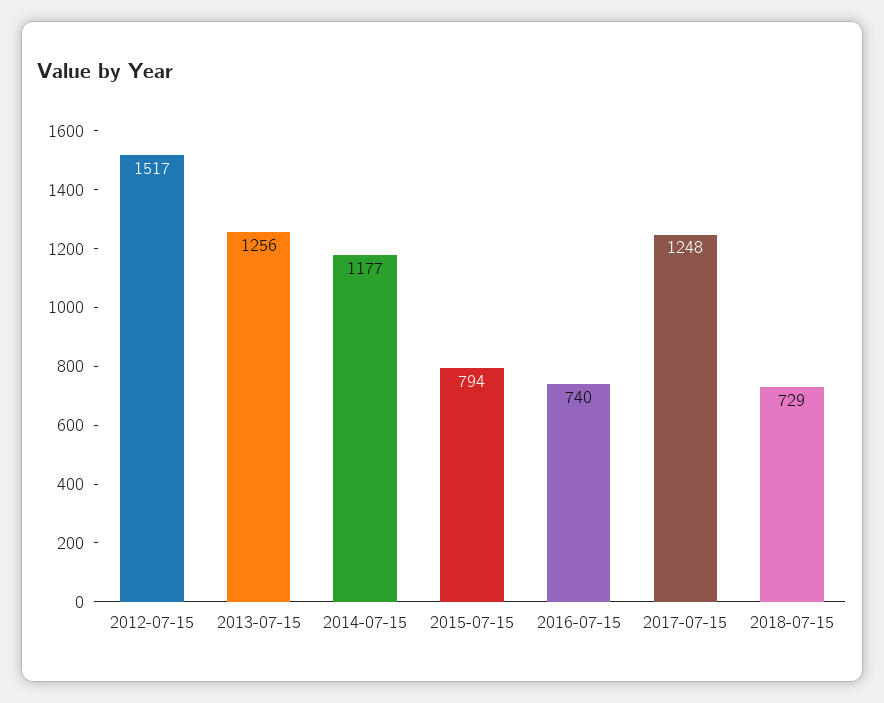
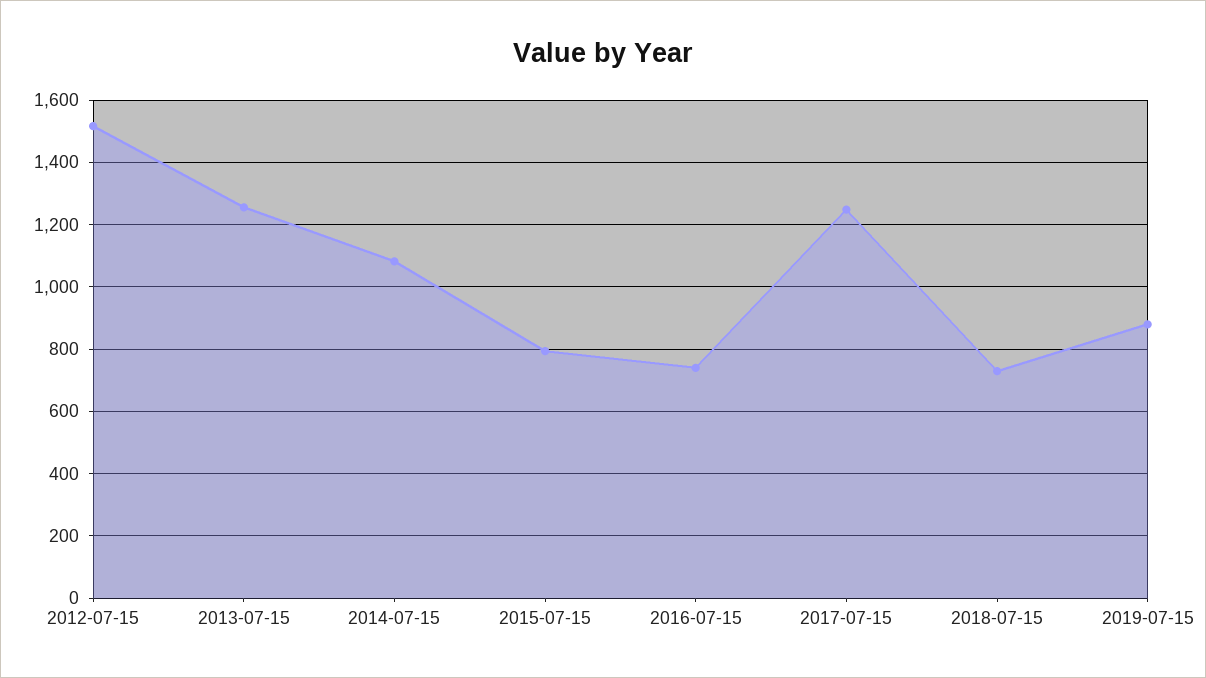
2014-07-15: 1177 -> 1080
2019-07-15: none -> 880

